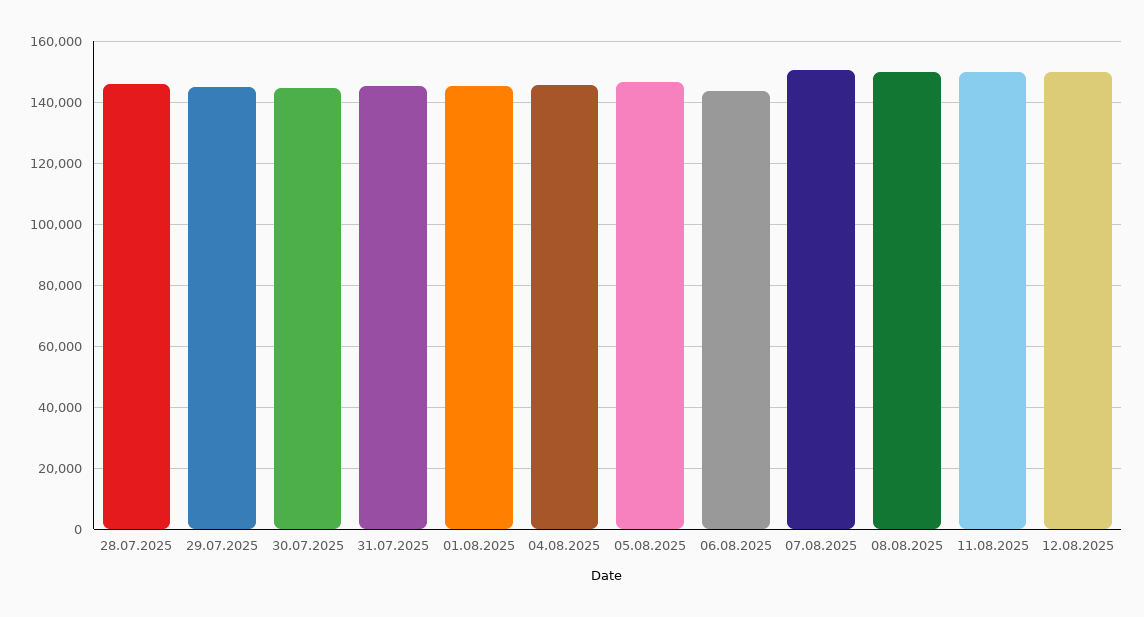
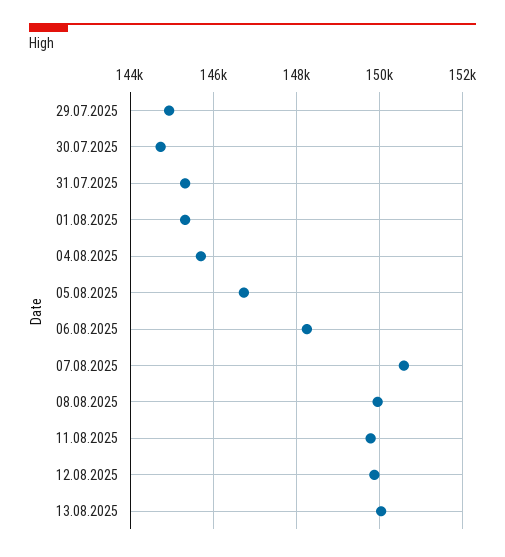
28.07.2025: 146000 -> none
06.08.2025: 144000 -> 148200
13.08.2025: none -> 150000

